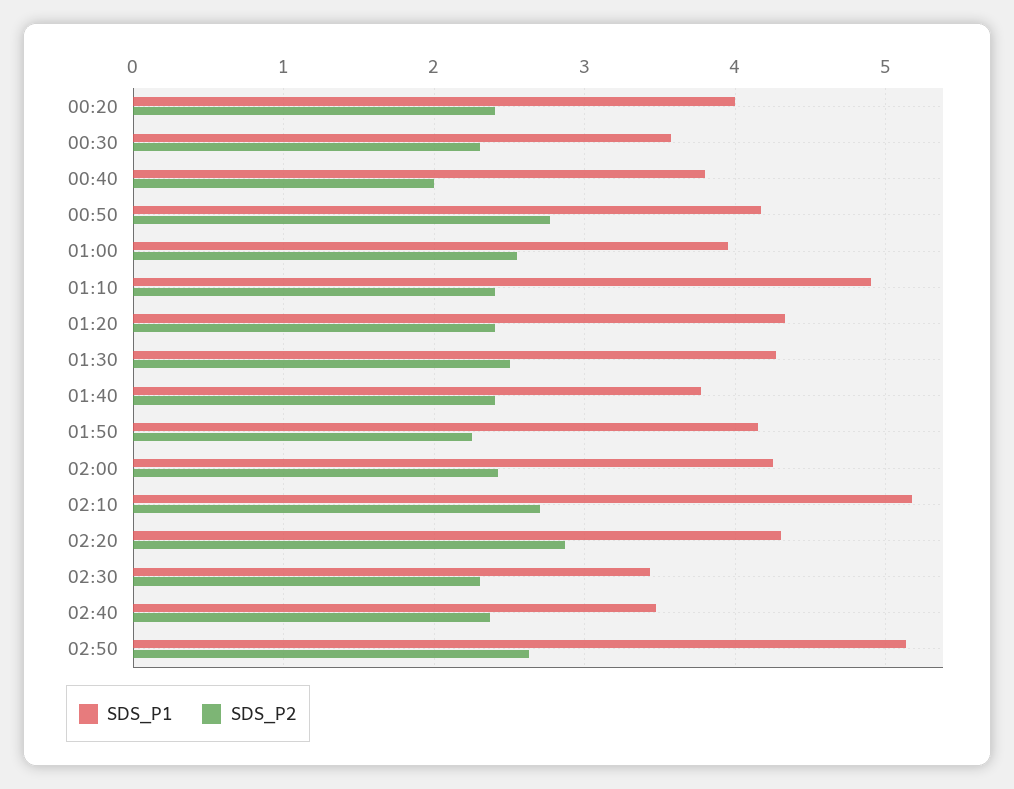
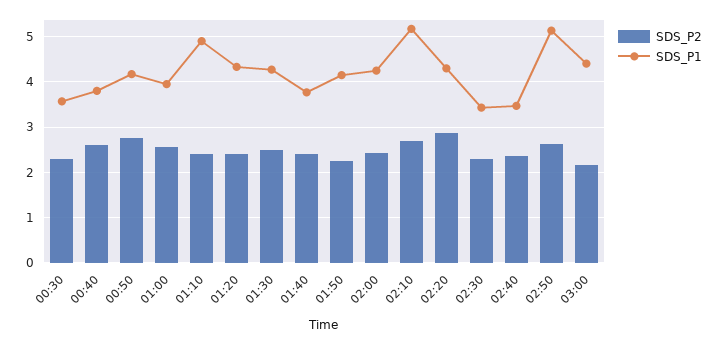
SDS_P1, 00:20: 4 -> none
SDS_P2, 00:20: 2.4 -> none
SDS_P2, 00:40: 2 -> 2.6
SDS_P2, 03:00: none -> 2.2
SDS_P1, 03:00: none -> 4.4

